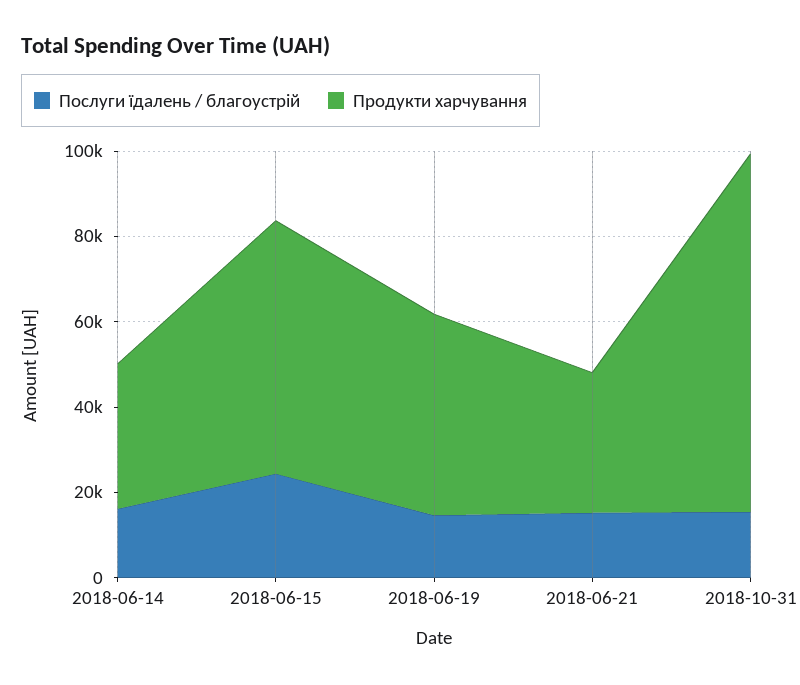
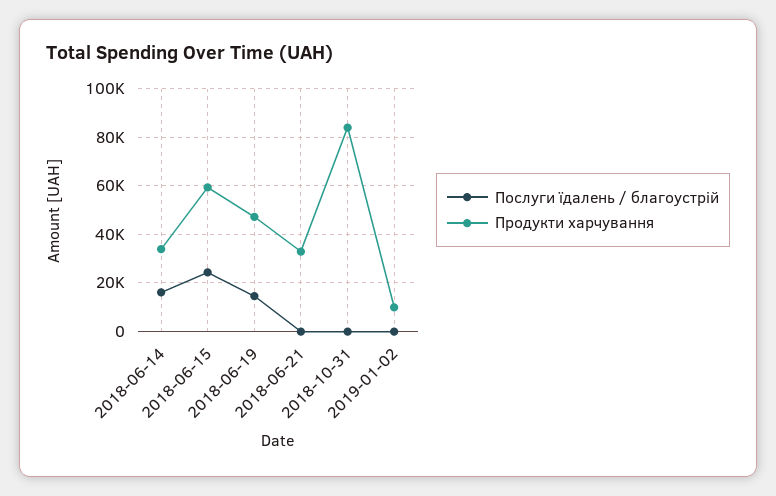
Послуги їдалень / благоустрій, 2018-06-21: 15000 -> 0
Послуги їдалень / благоустрій, 2018-10-31: 15000 -> 0
Послуги їдалень / благоустрій, 2019-01-02: none -> 0
Продукти харчування, 2019-01-02: none -> 10000

